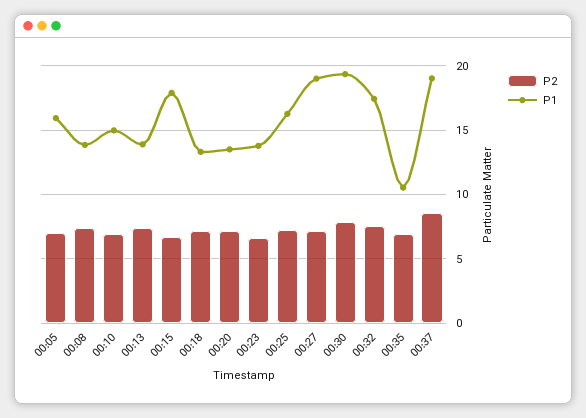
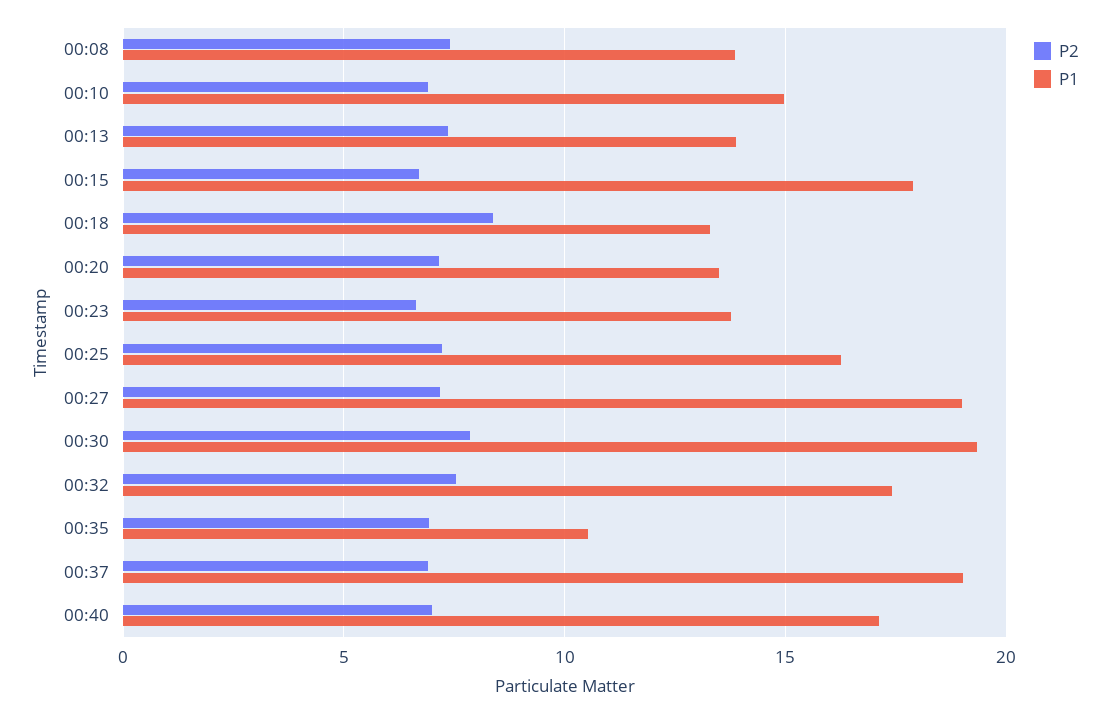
P2, 00:05: 7 -> none
P1, 00:05: 16 -> none
P2, 00:18: 7 -> 8.5
P2, 00:37: 8.5 -> 7
P2, 00:40: none -> 7
P1, 00:40: none -> 17

